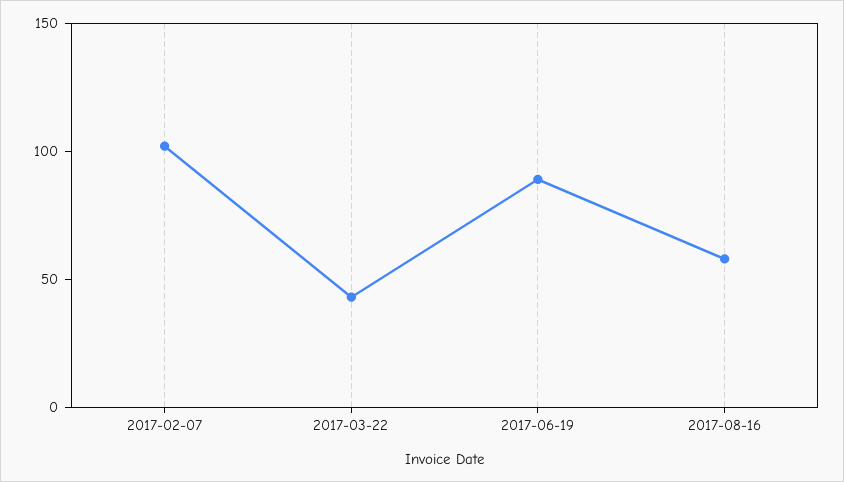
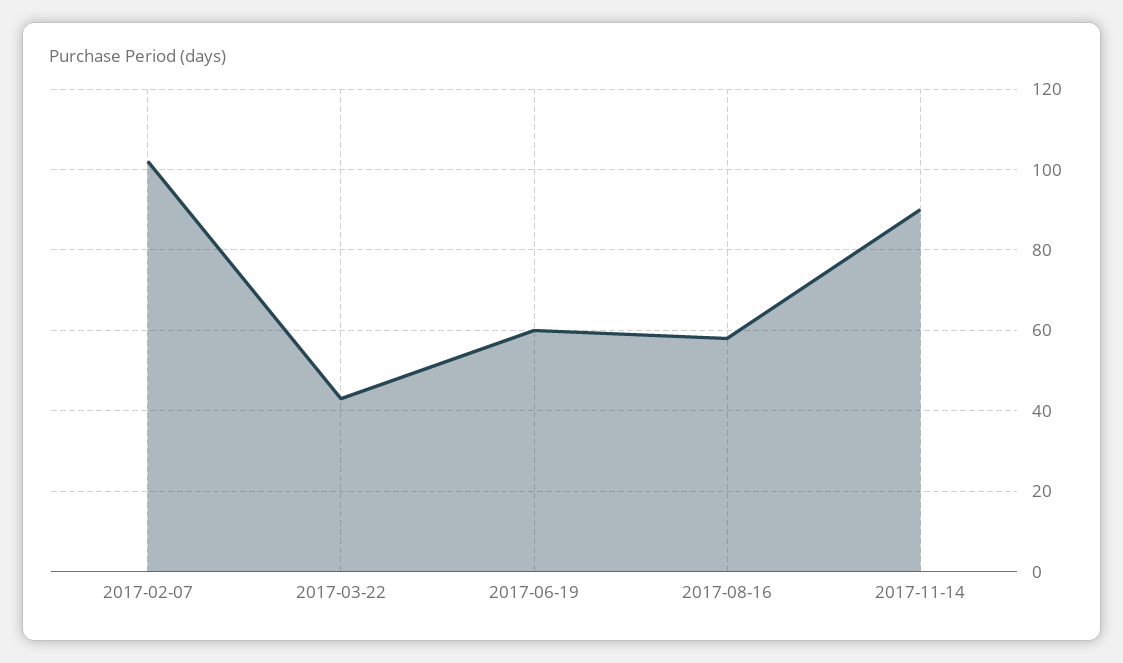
2017-06-19: 90 -> 60
2017-11-14: none -> 90

